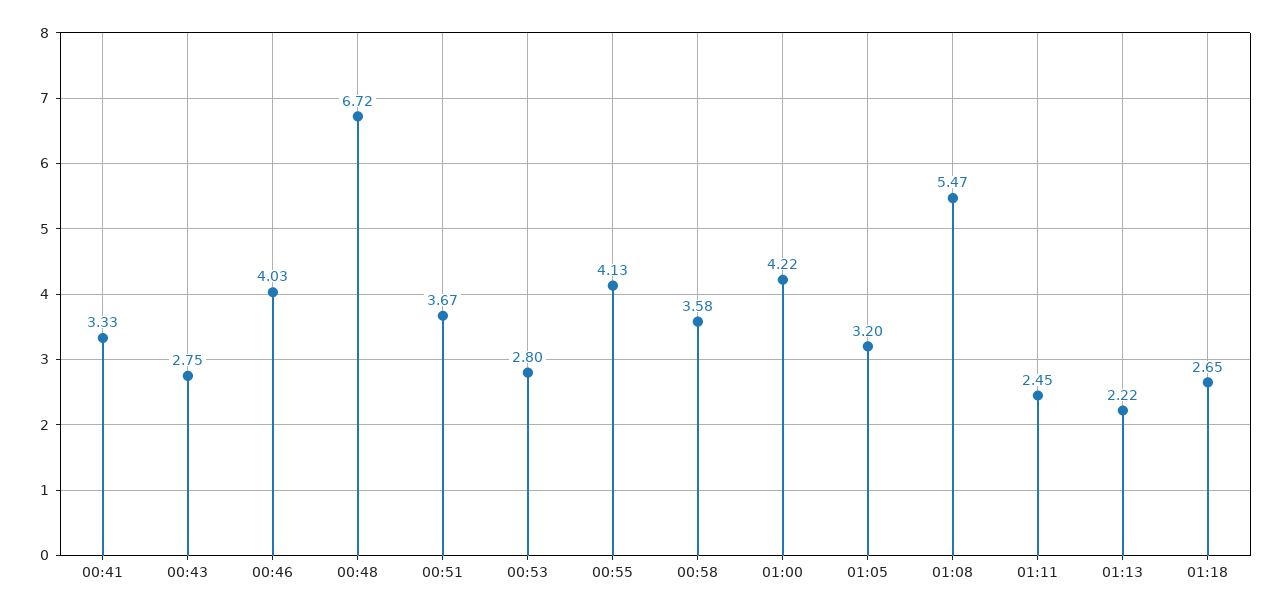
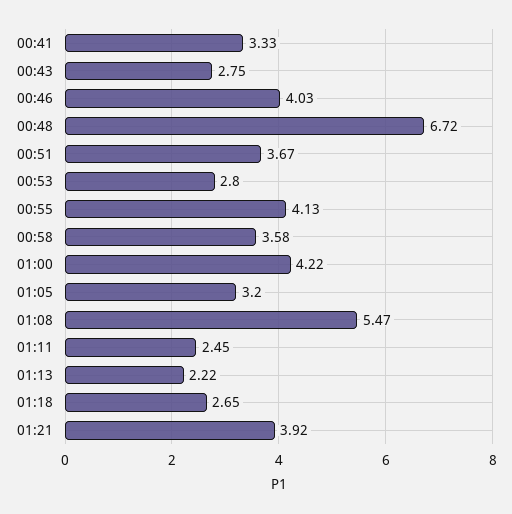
01:21: none -> 3.92

